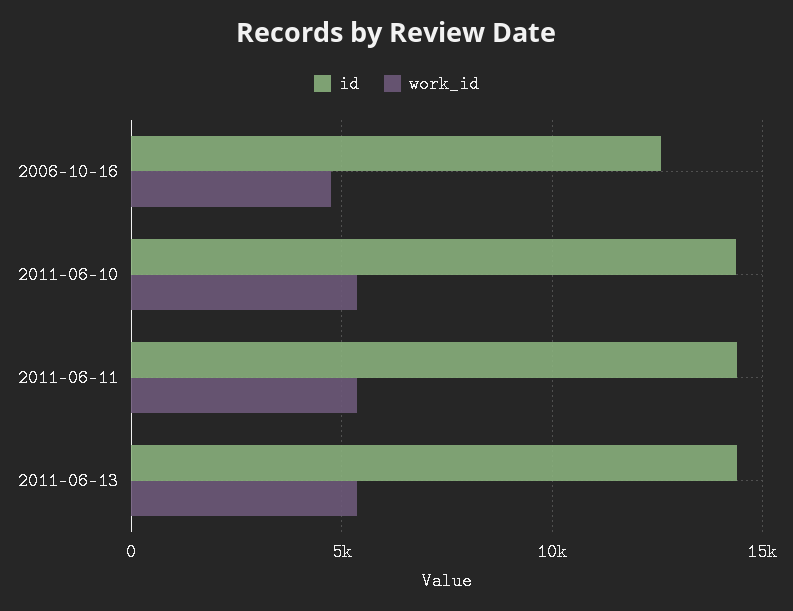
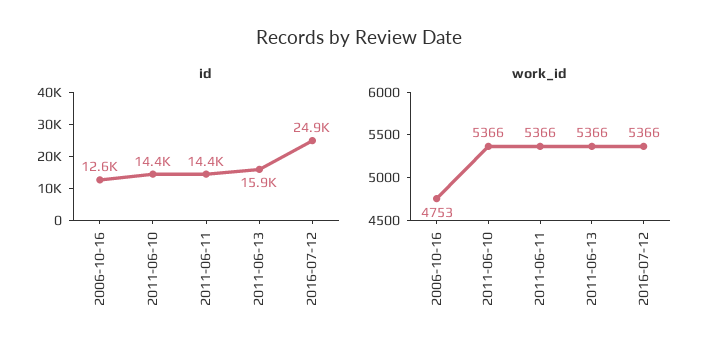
id, 2011-06-13: 14500 -> 15900
id, 2016-07-12: none -> 24900
work_id, 2016-07-12: none -> 5366

